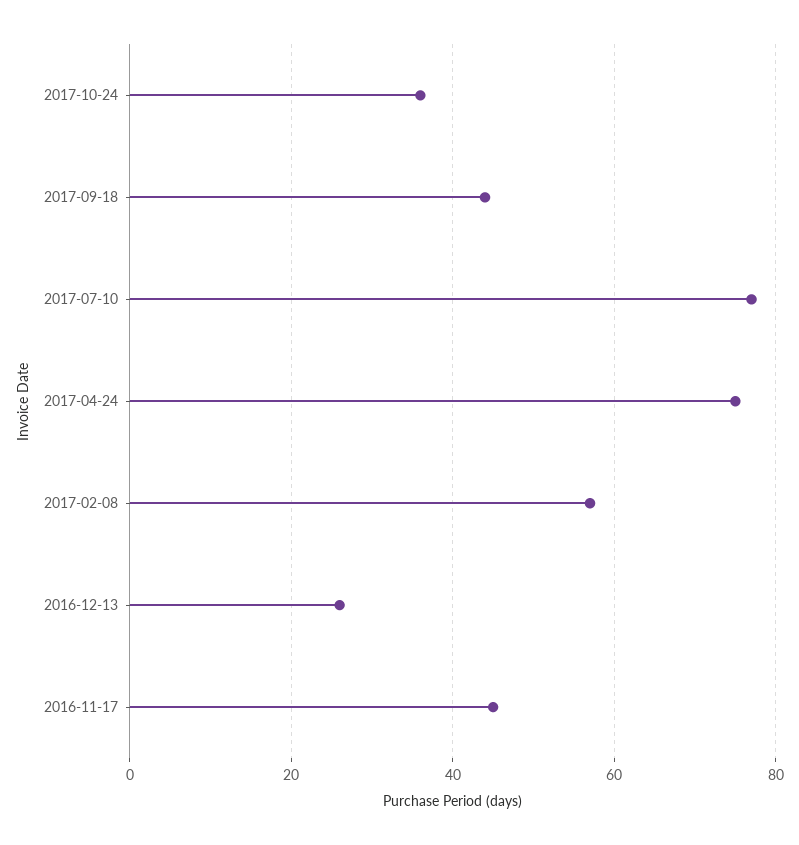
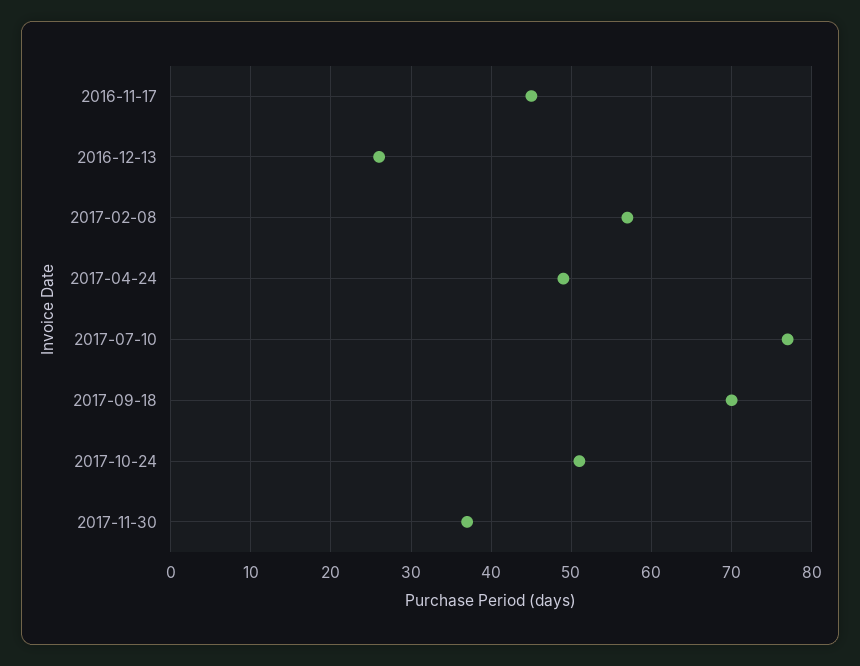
2017-10-24: 35 -> 51
2017-09-18: 45 -> 70
2017-04-24: 75 -> 49
2017-11-30: none -> 37

